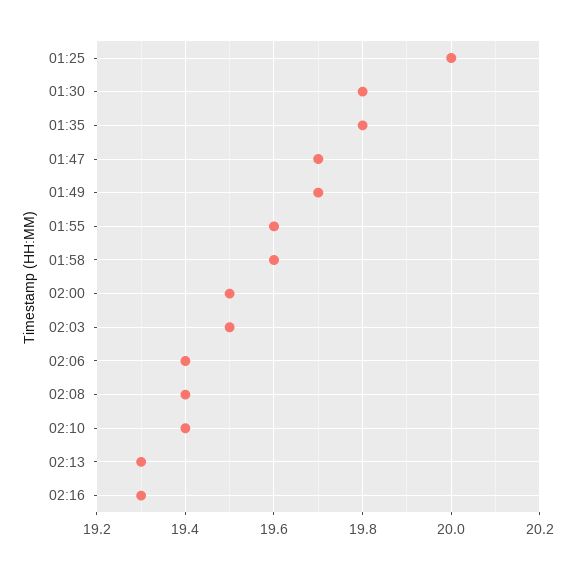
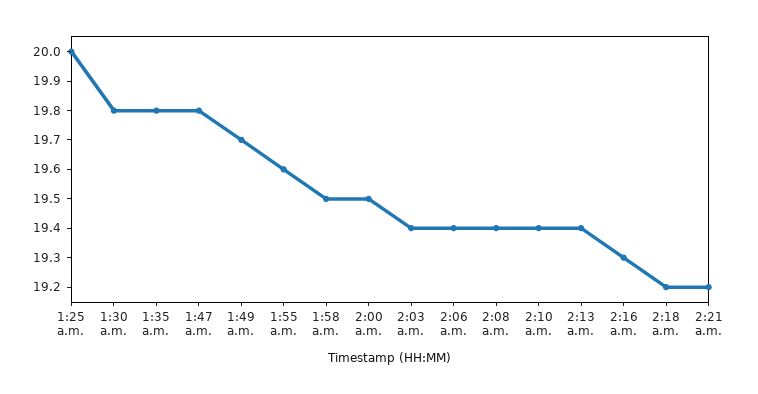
01:47: 19.7 -> 19.8
01:58: 19.6 -> 19.5
02:03: 19.5 -> 19.4
02:13: 19.3 -> 19.4
2:18 a.m.: none -> 19.2
2:21 a.m.: none -> 19.2

